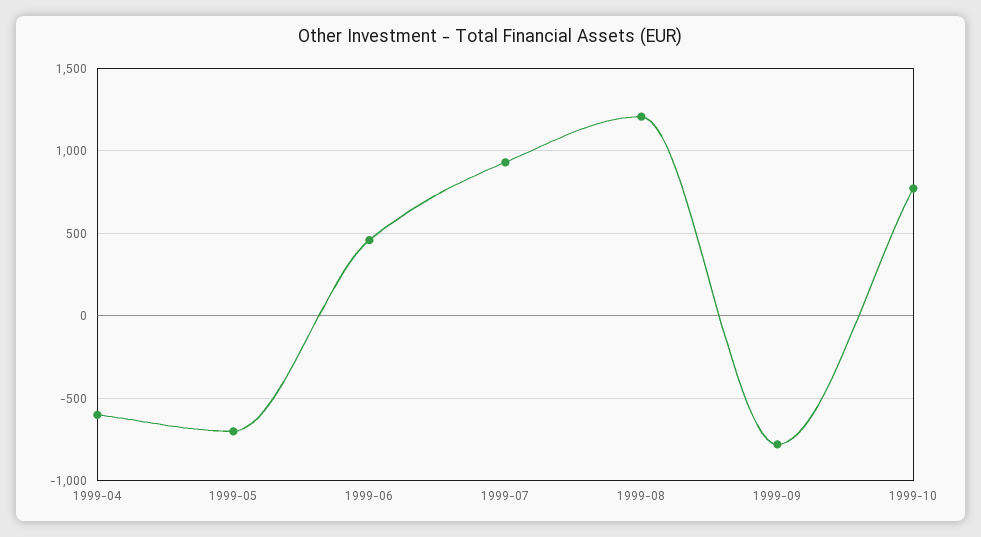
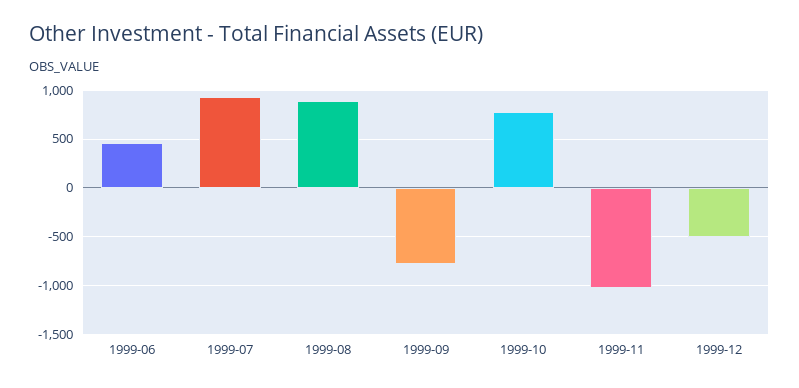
1999-04: -600 -> none
1999-05: -700 -> none
1999-08: 1200 -> 900
1999-11: none -> -1000
1999-12: none -> -500

